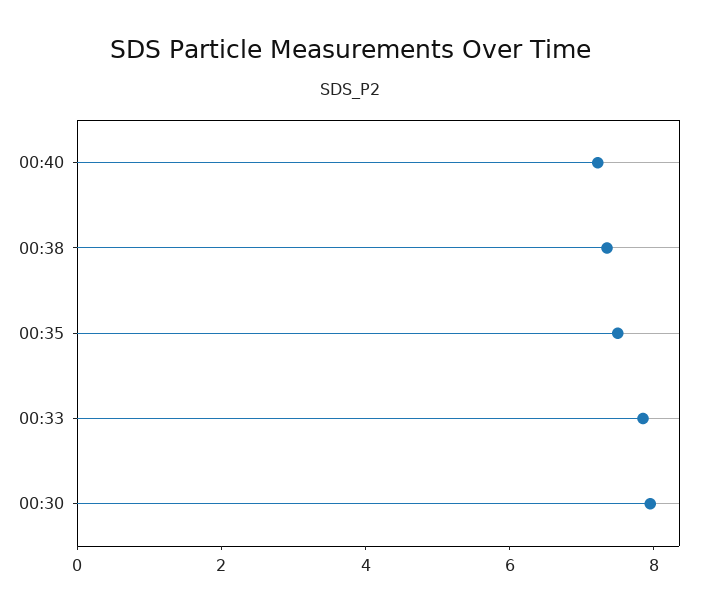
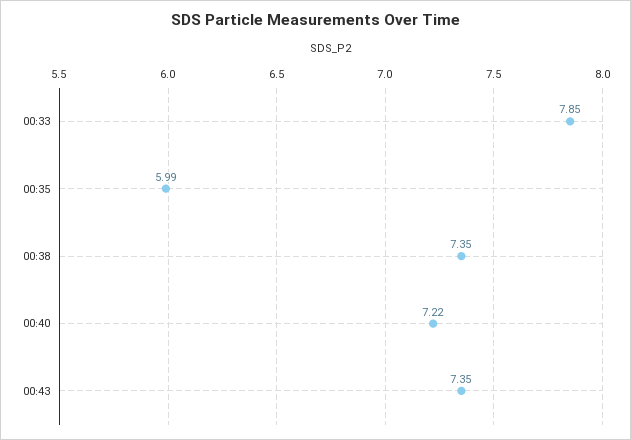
00:35: 7.5 -> 5.99
00:30: 8 -> none
00:43: none -> 7.35

